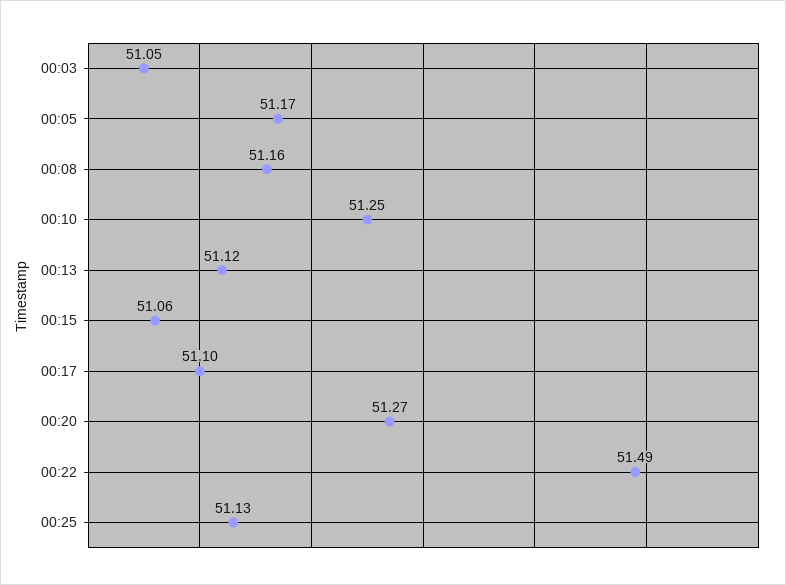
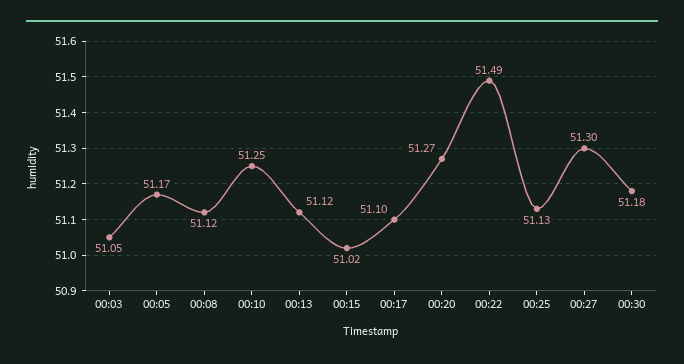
00:08: 51.16 -> 51.12
00:15: 51.06 -> 51.02
00:27: none -> 51.3
00:30: none -> 51.18

